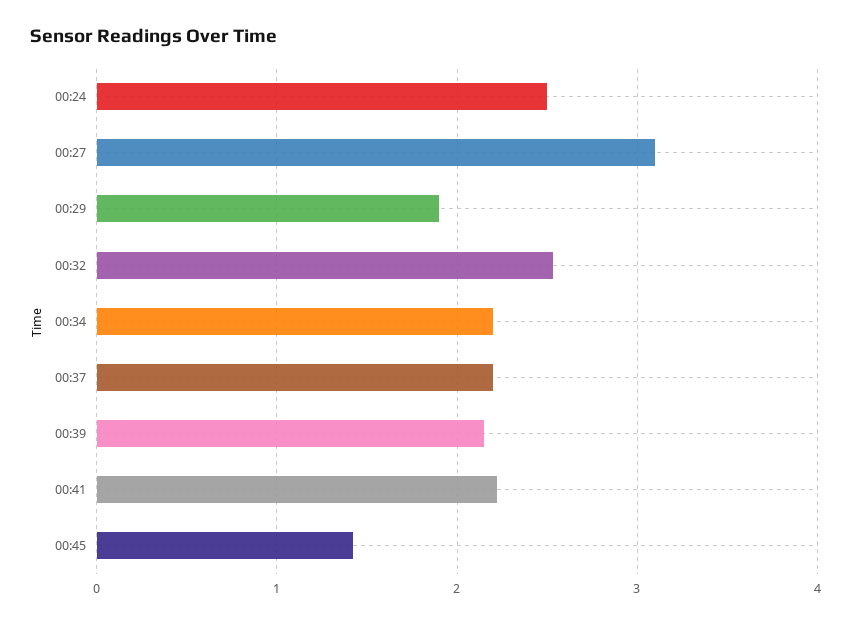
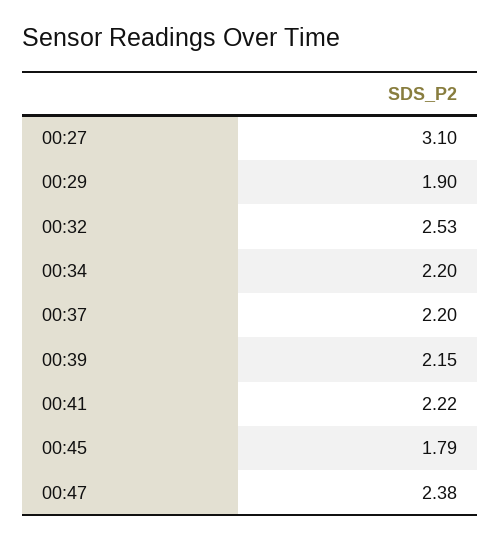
00:24: 2.5 -> none
00:45: 1.4 -> 1.79
00:47: none -> 2.38

